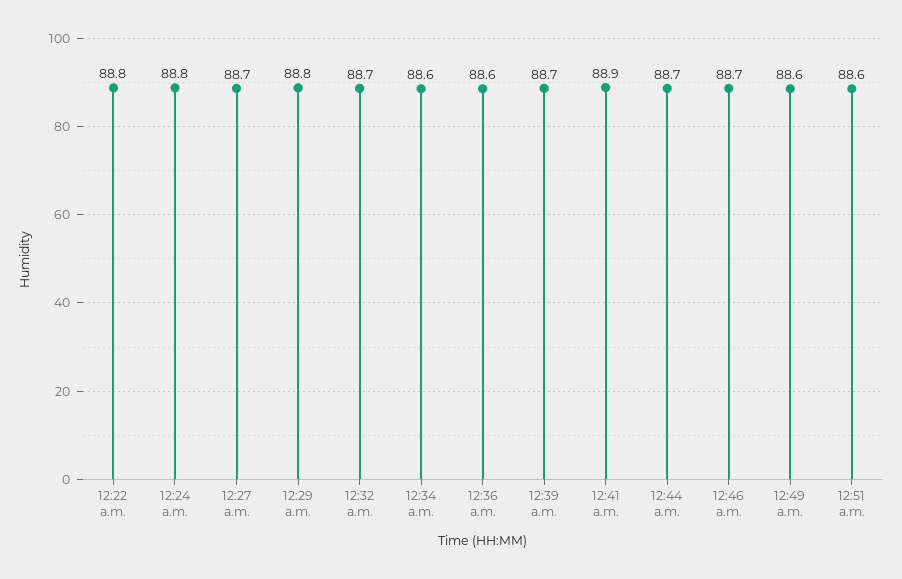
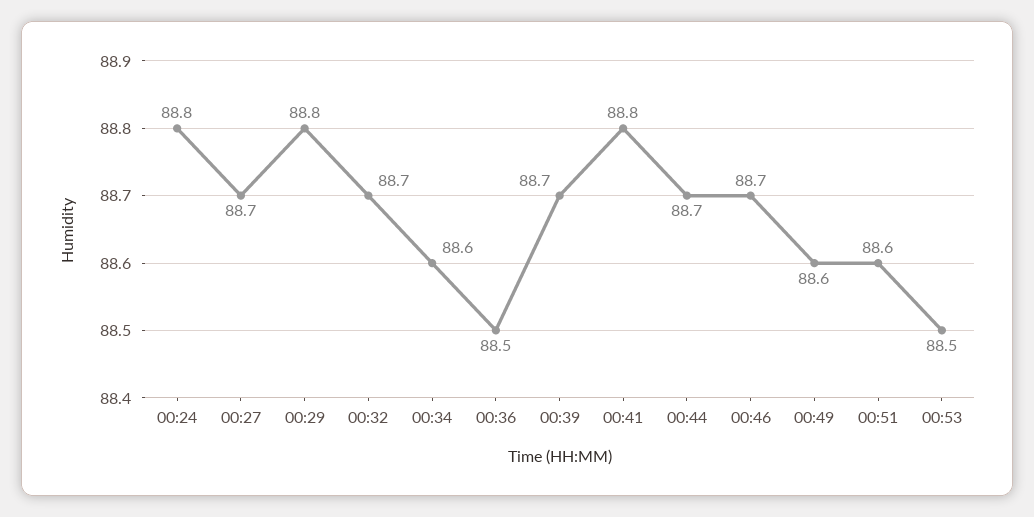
12:22 a.m.: 88.8 -> none
12:36 a.m.: 88.6 -> 88.5
12:41 a.m.: 88.9 -> 88.8
00:53: none -> 88.5

